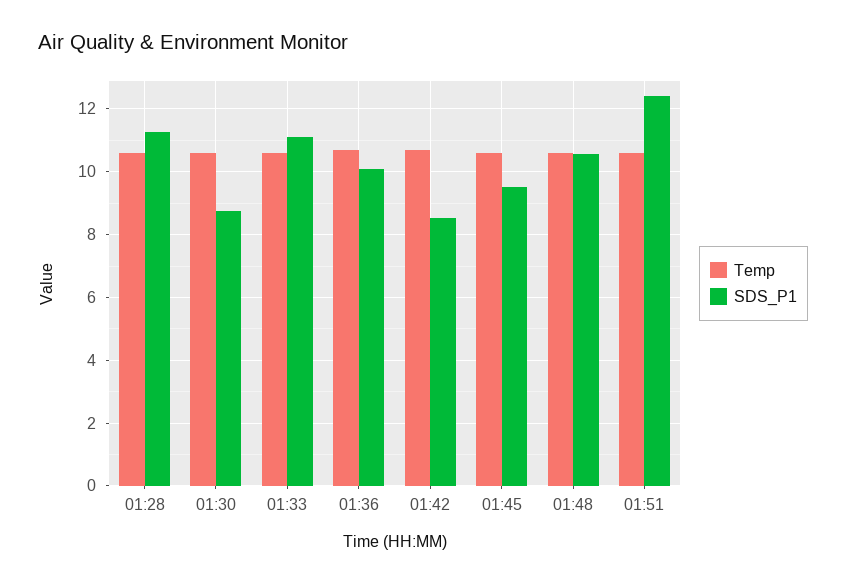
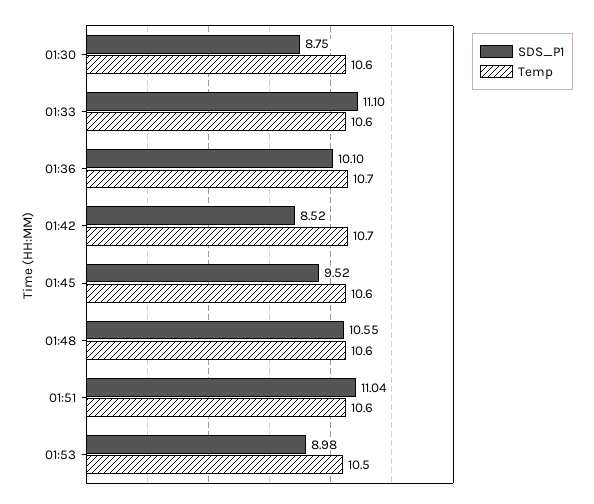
Temp, 01:28: 10.6 -> none
SDS_P1, 01:28: 11.2 -> none
SDS_P1, 01:51: 12.4 -> 11.04
SDS_P1, 01:53: none -> 8.98
Temp, 01:53: none -> 10.5

